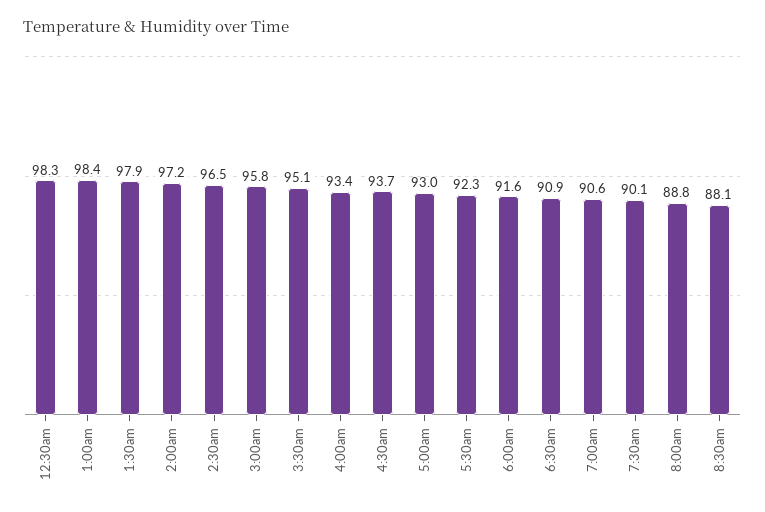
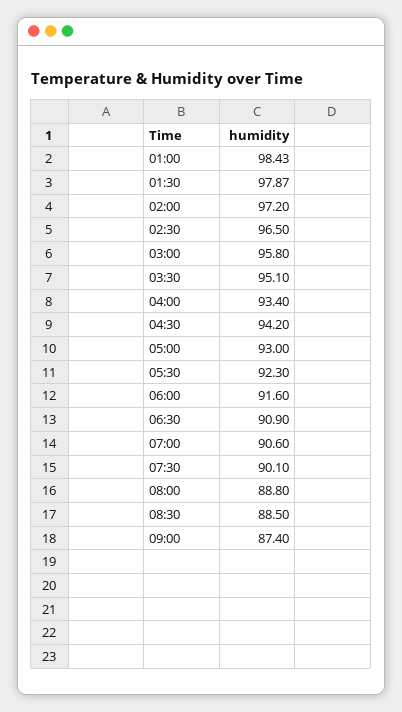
12:30am: 98.3 -> none
4:30am: 93.7 -> 94.2
8:30am: 88.1 -> 88.5
09:00: none -> 87.4

